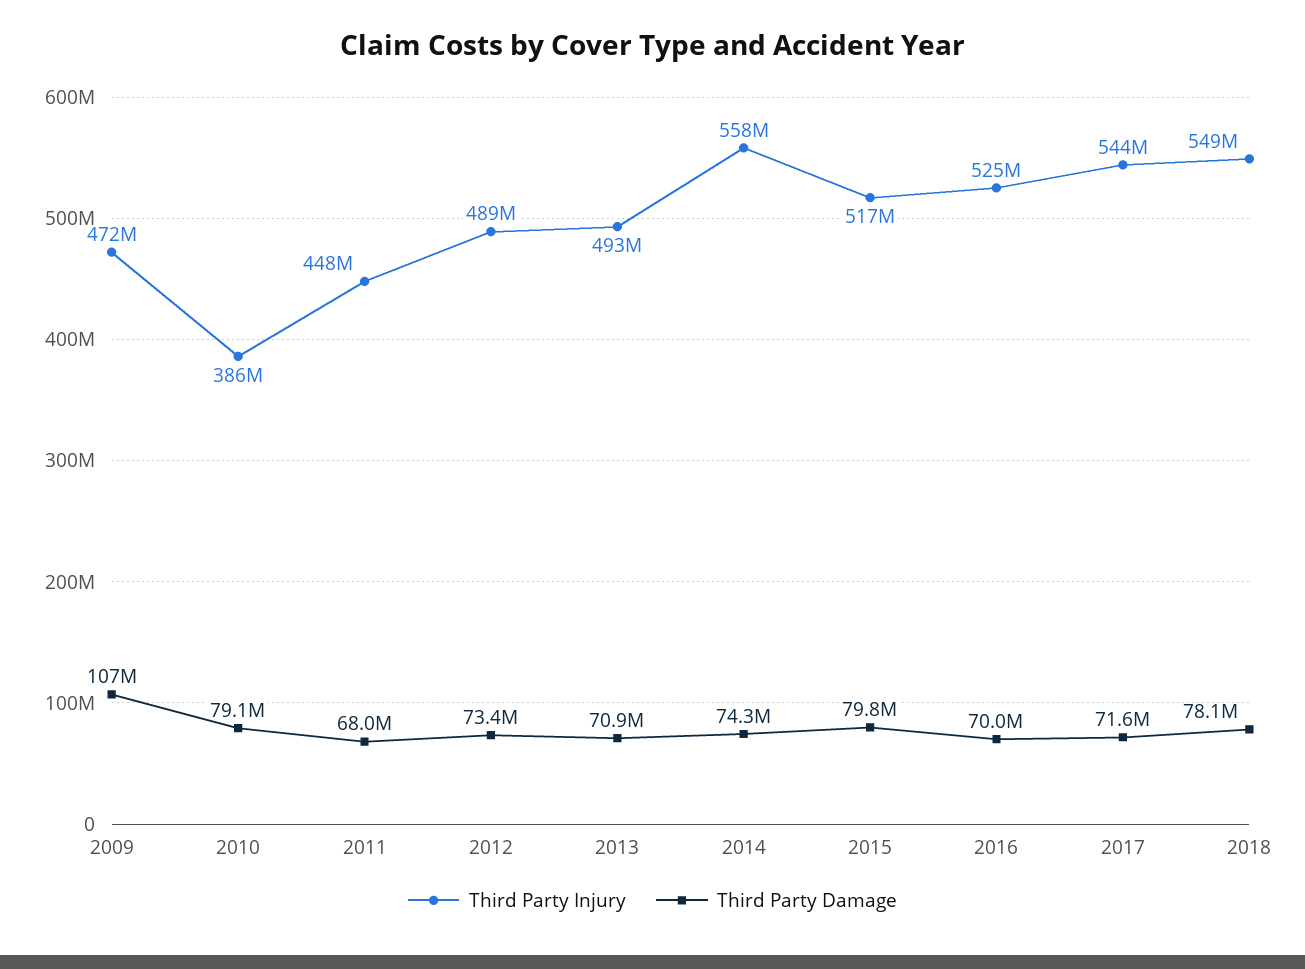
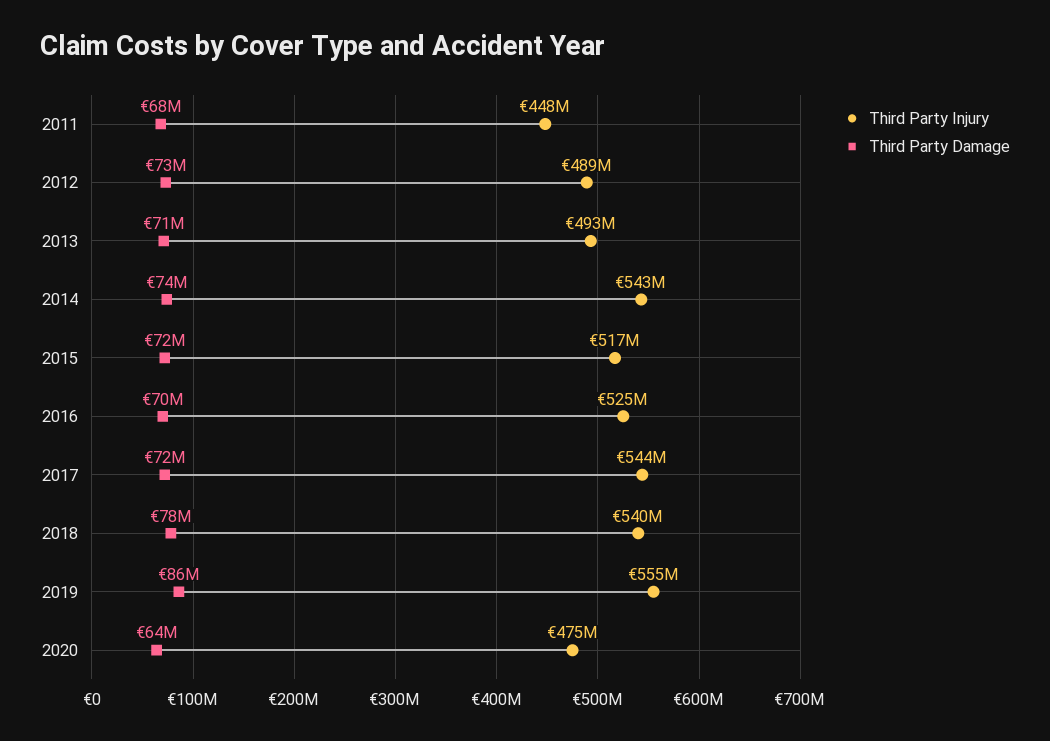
Third Party Injury, 2009: 472000000 -> none
Third Party Damage, 2009: 107000000 -> none
Third Party Injury, 2010: 386000000 -> none
Third Party Damage, 2010: 79100000 -> none
Third Party Injury, 2014: 558000000 -> 543000000
Third Party Damage, 2015: 79800000 -> 72000000
Third Party Injury, 2018: 549000000 -> 540000000
Third Party Injury, 2019: none -> 555000000
Third Party Damage, 2019: none -> 86000000
Third Party Injury, 2020: none -> 475000000
Third Party Damage, 2020: none -> 64000000

